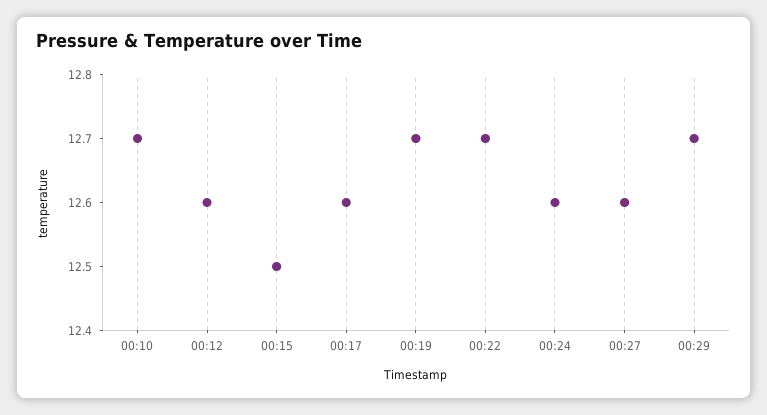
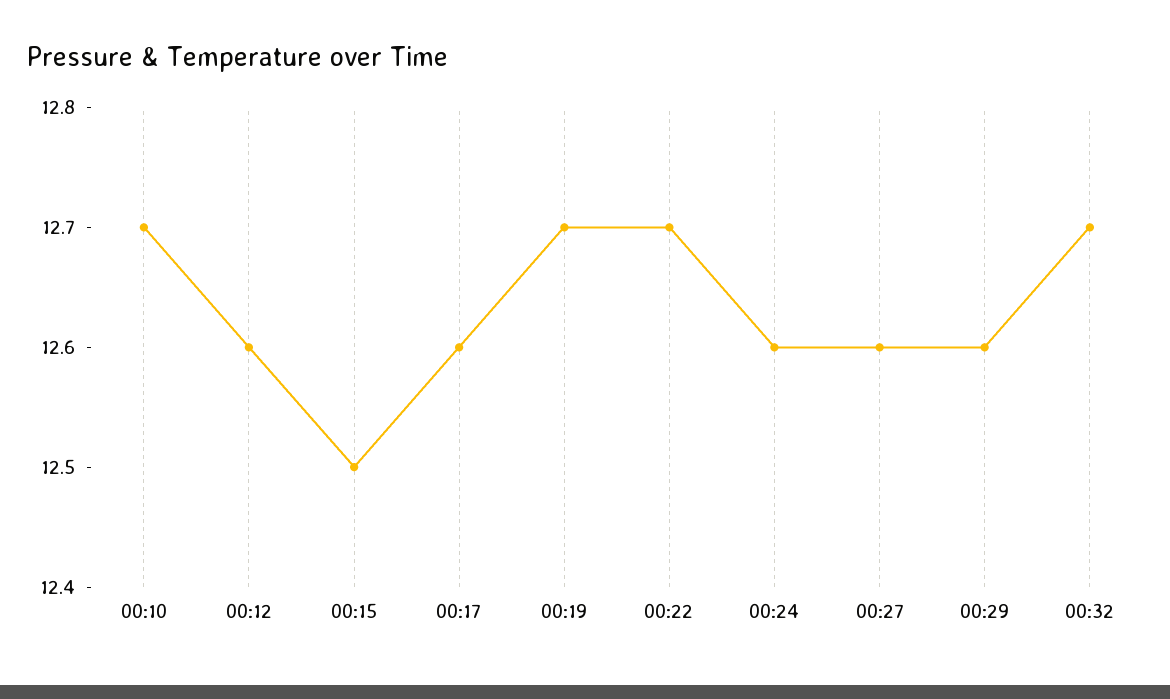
00:29: 12.7 -> 12.6
00:32: none -> 12.7

